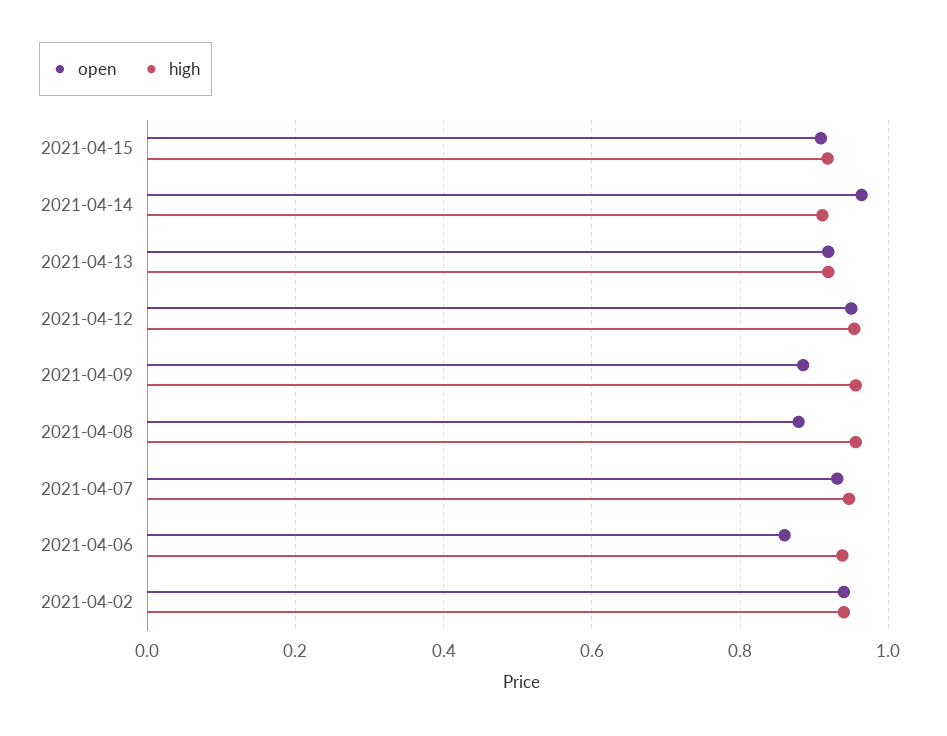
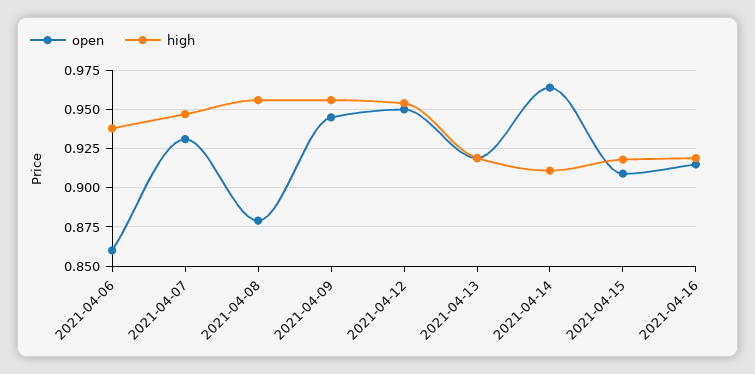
open, 2021-04-09: 0.88 -> 0.945
open, 2021-04-02: 0.94 -> none
high, 2021-04-02: 0.94 -> none
open, 2021-04-16: none -> 0.915
high, 2021-04-16: none -> 0.92

